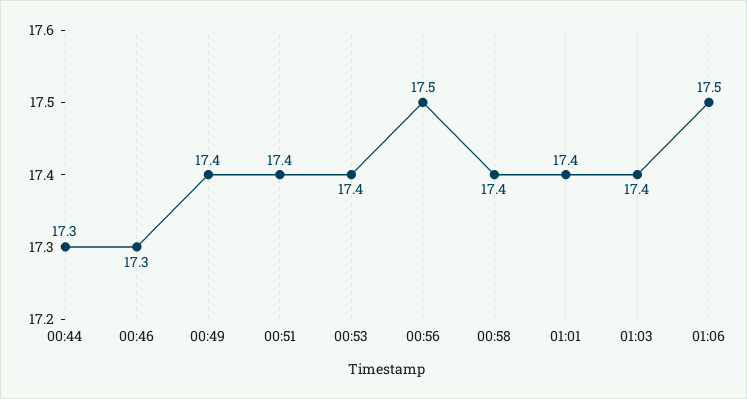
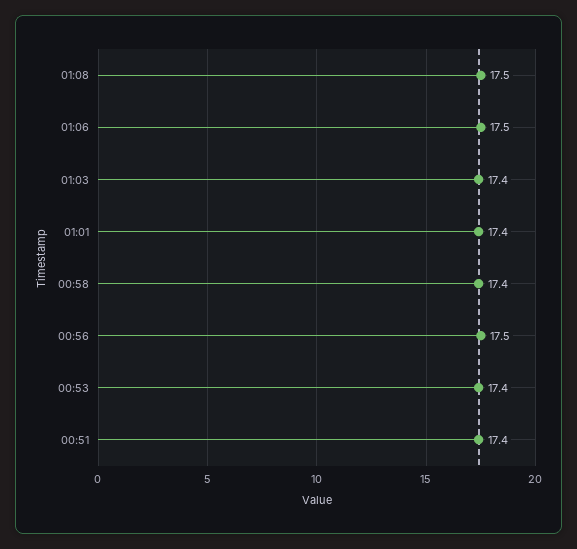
00:44: 17.3 -> none
00:46: 17.3 -> none
00:49: 17.4 -> none
01:08: none -> 17.5

